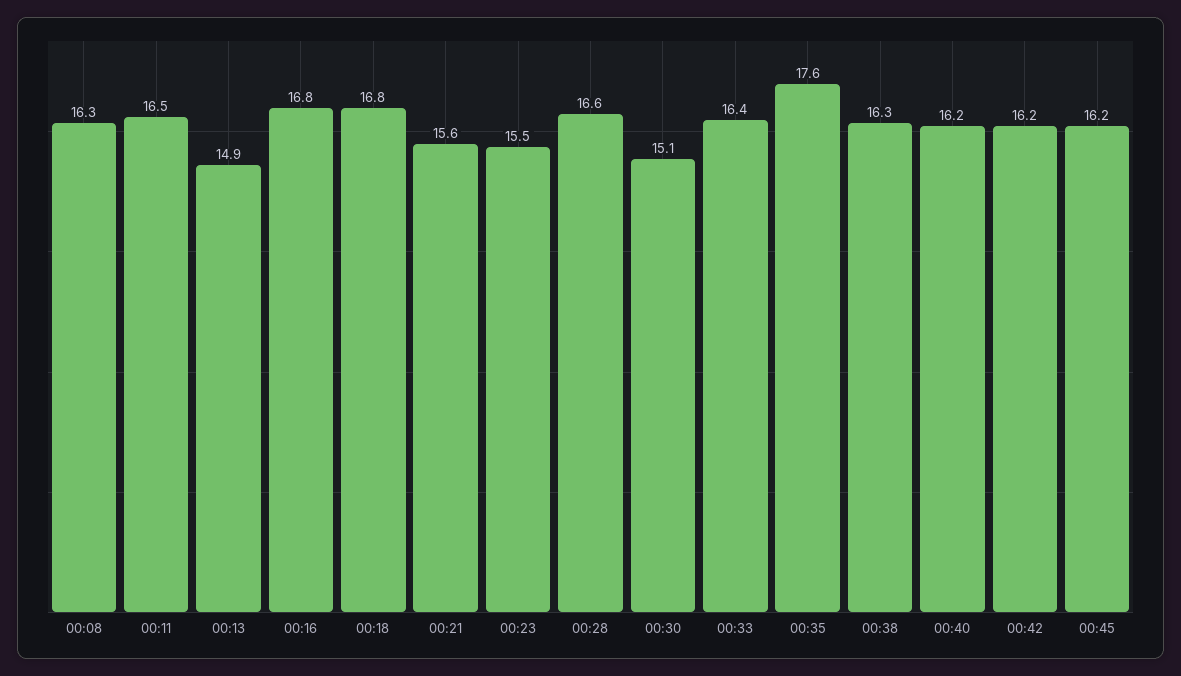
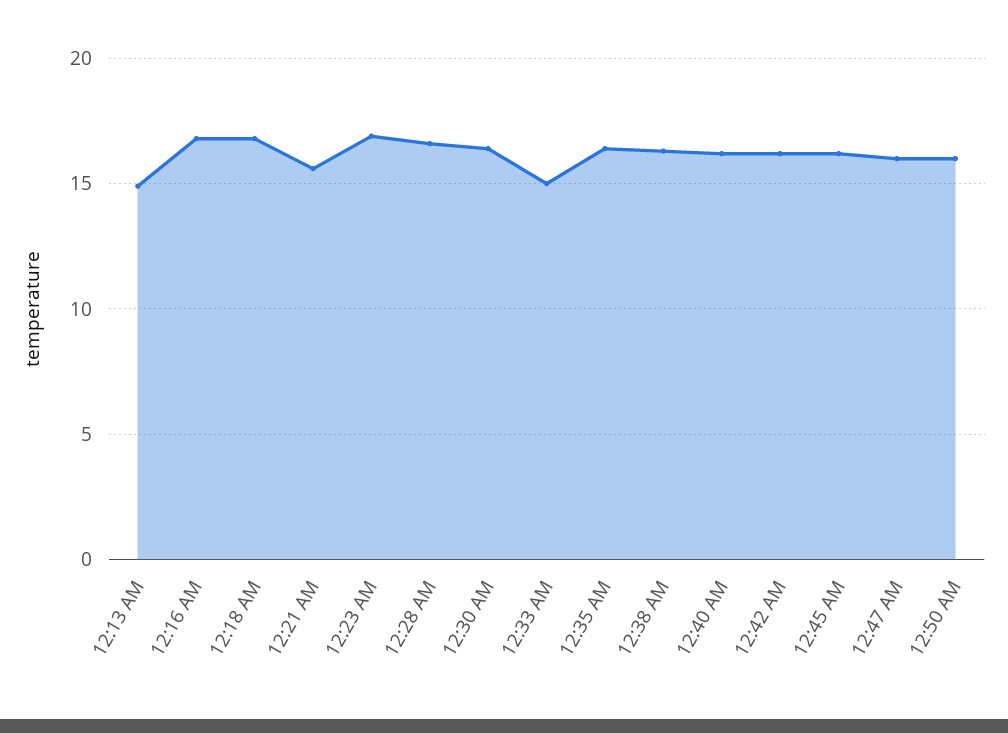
00:08: 16.3 -> none
00:11: 16.5 -> none
00:23: 15.5 -> 17
00:30: 15.1 -> 16.5
00:33: 16.4 -> 15
00:35: 17.6 -> 16.5
12:47 AM: none -> 16
12:50 AM: none -> 16

